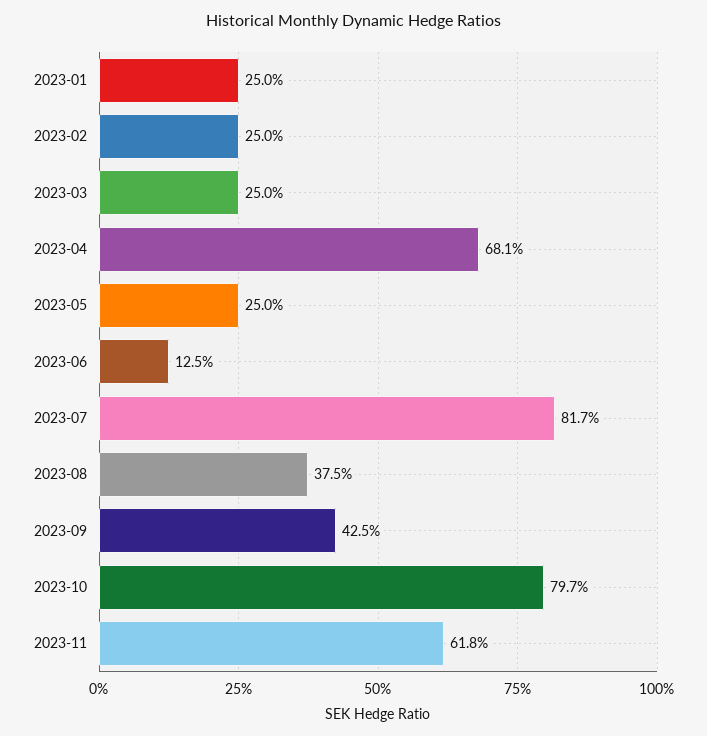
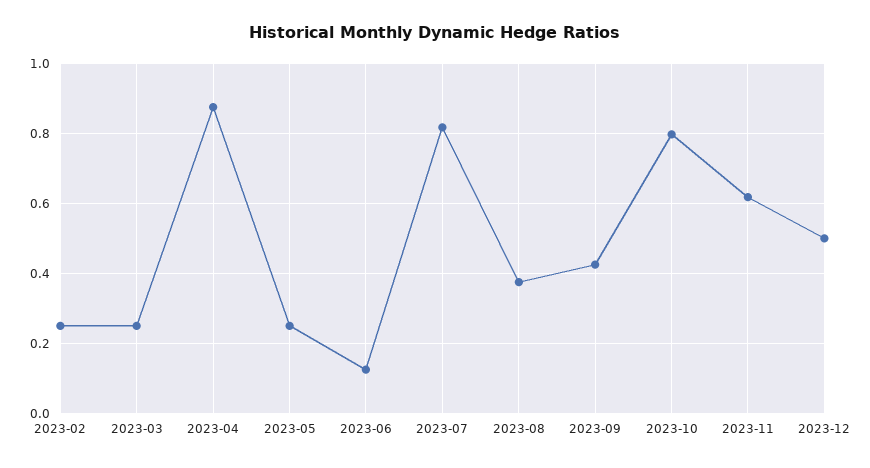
2023-01: 0.25 -> none
2023-04: 0.681 -> 0.88
2023-12: none -> 0.5

